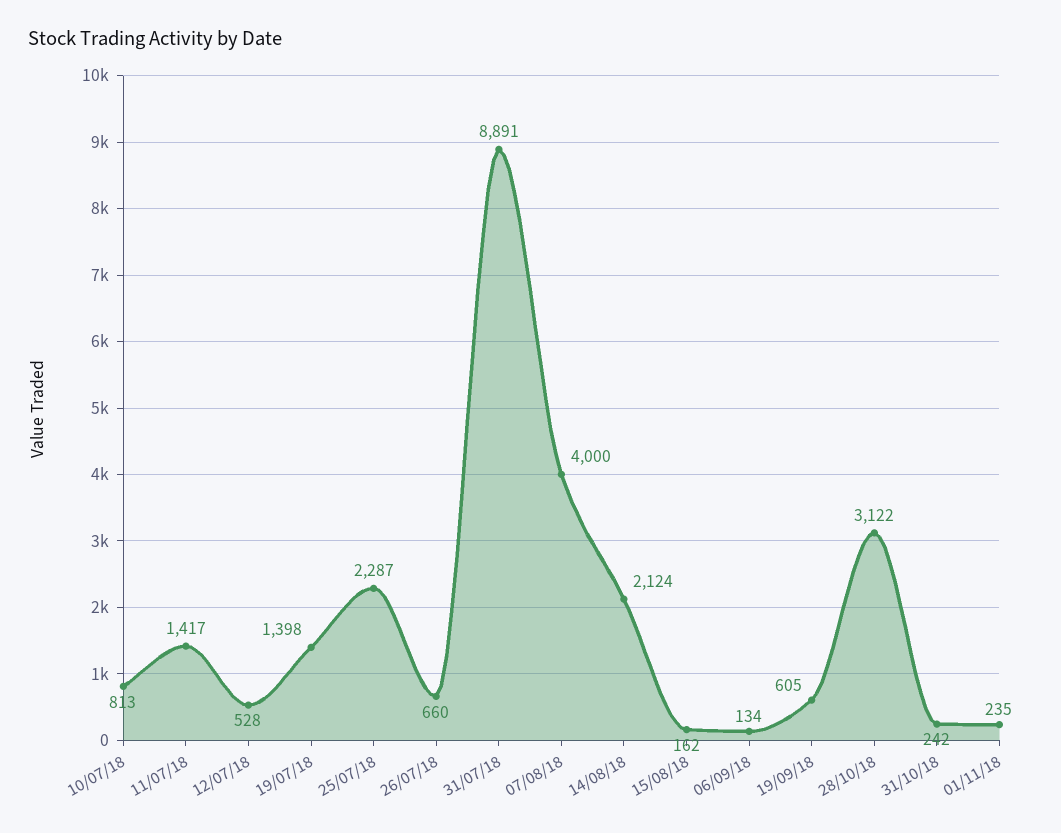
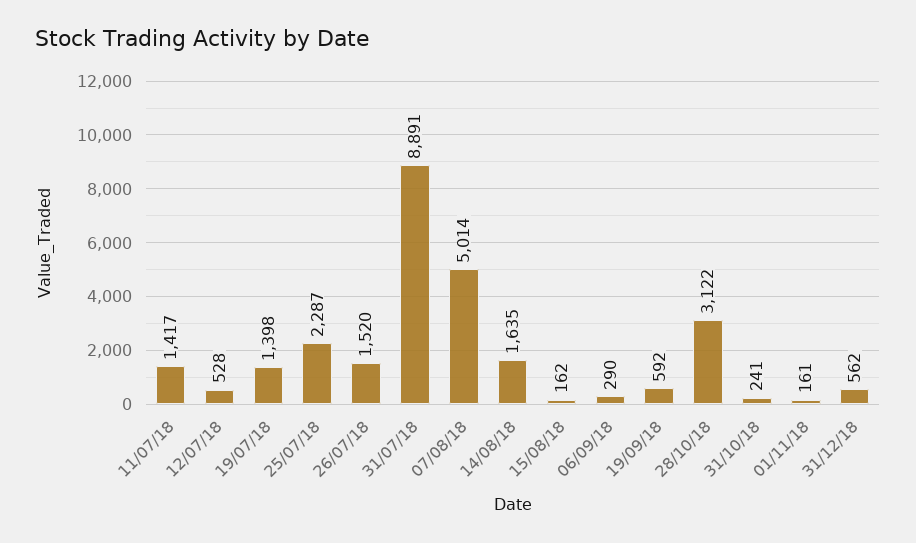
10/07/18: 813 -> none
26/07/18: 660 -> 1520
07/08/18: 4000 -> 5014
14/08/18: 2124 -> 1635
06/09/18: 134 -> 290
19/09/18: 605 -> 592
31/10/18: 242 -> 241
01/11/18: 235 -> 161
31/12/18: none -> 562

